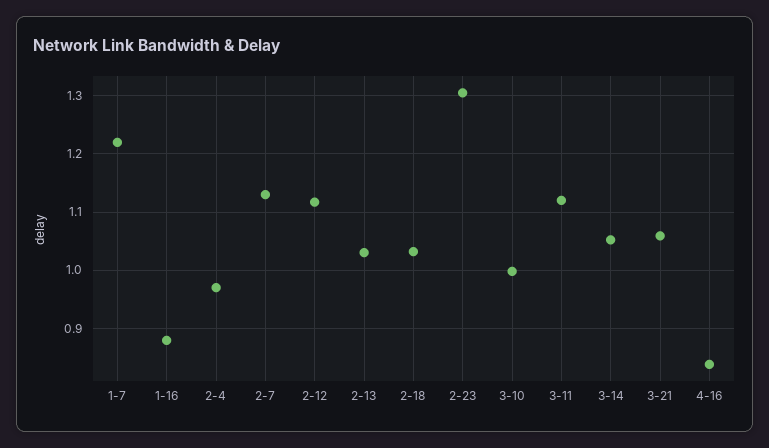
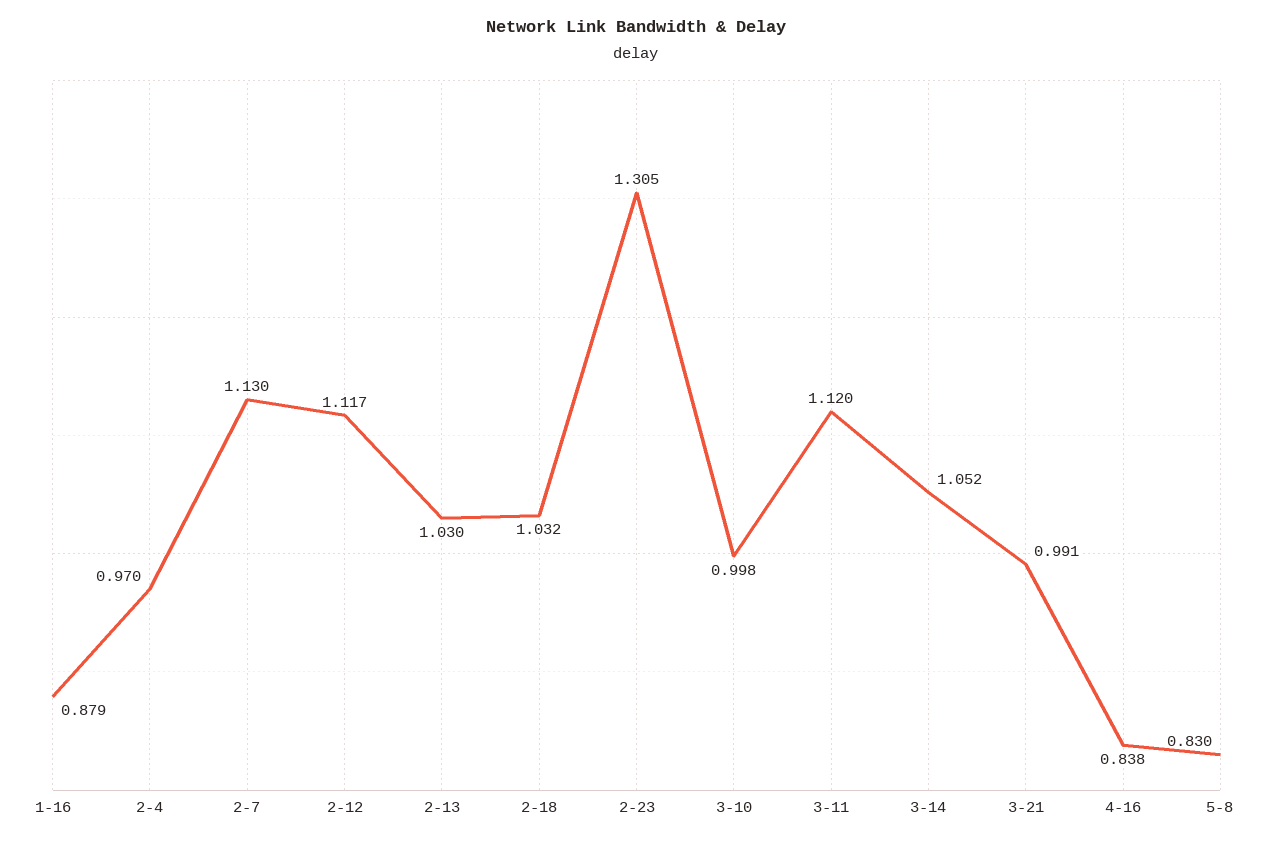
1-7: 1.22 -> none
3-21: 1.06 -> 0.991
5-8: none -> 0.83

